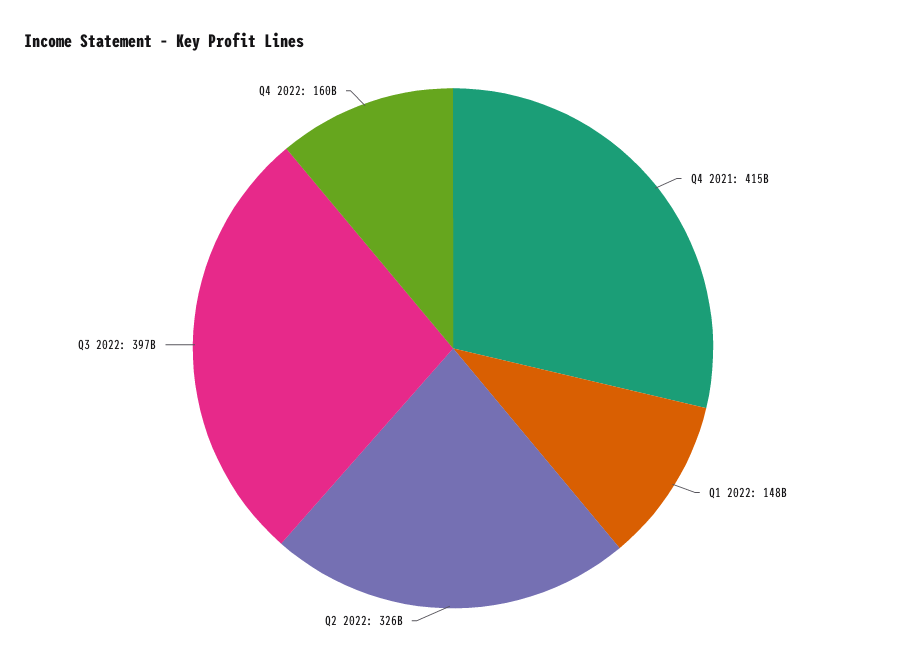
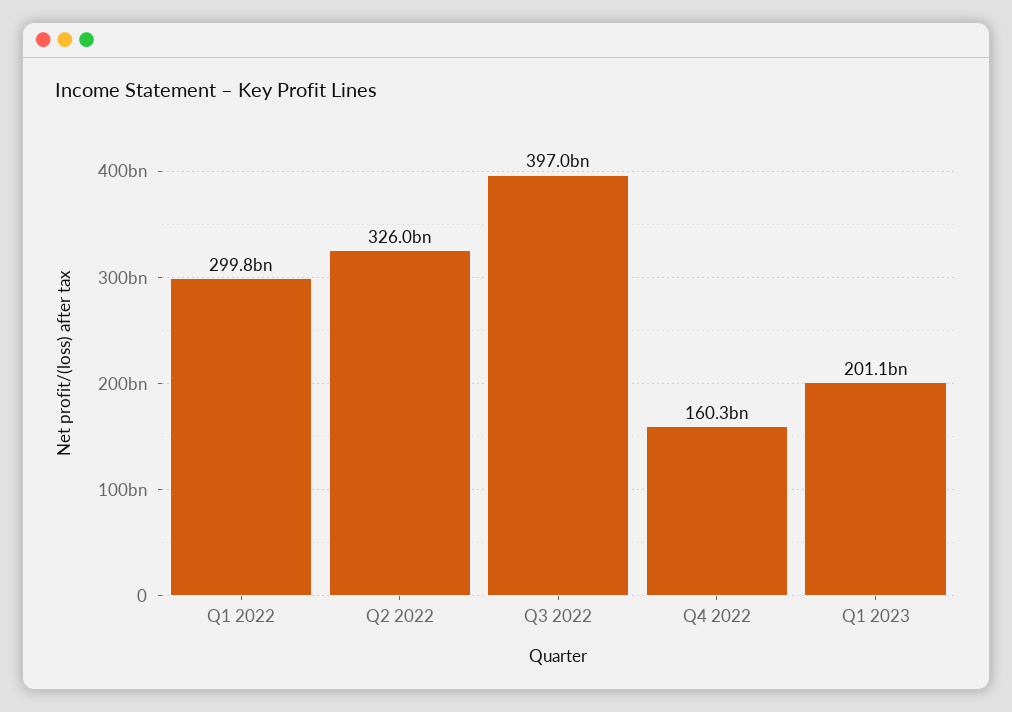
Q4 2021: 415000000000 -> none
Q1 2022: 148000000000 -> 299800000000
Q1 2023: none -> 201100000000

